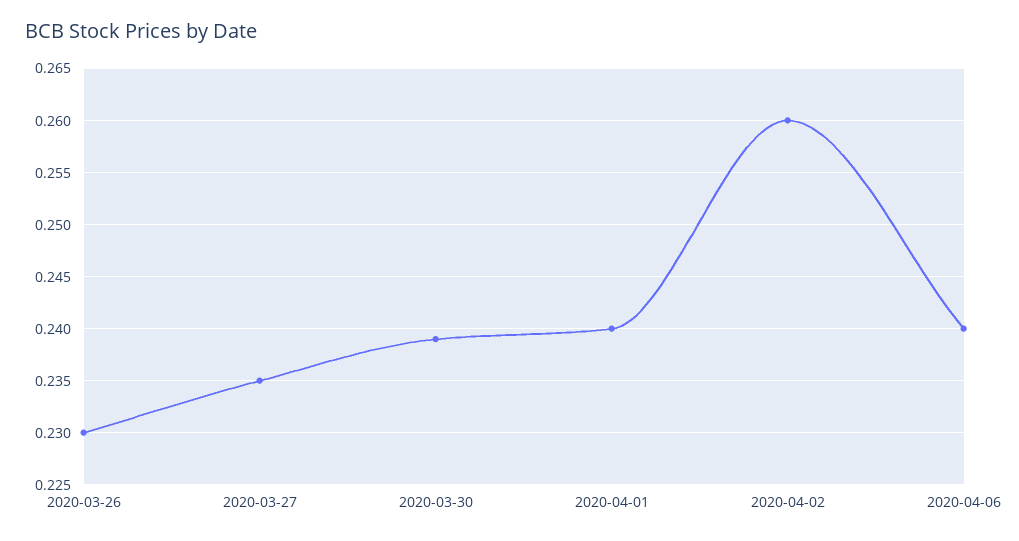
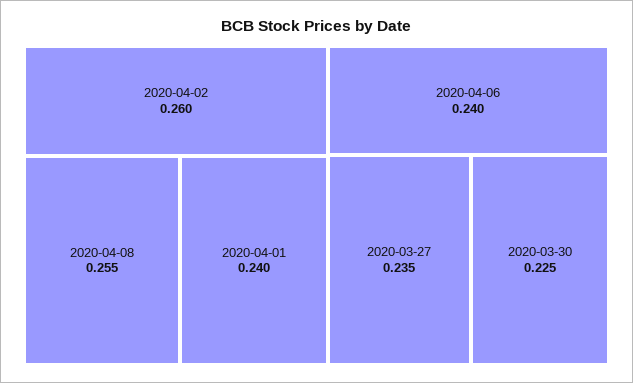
2020-03-26: 0.23 -> none
2020-03-30: 0.239 -> 0.225
2020-04-08: none -> 0.255

